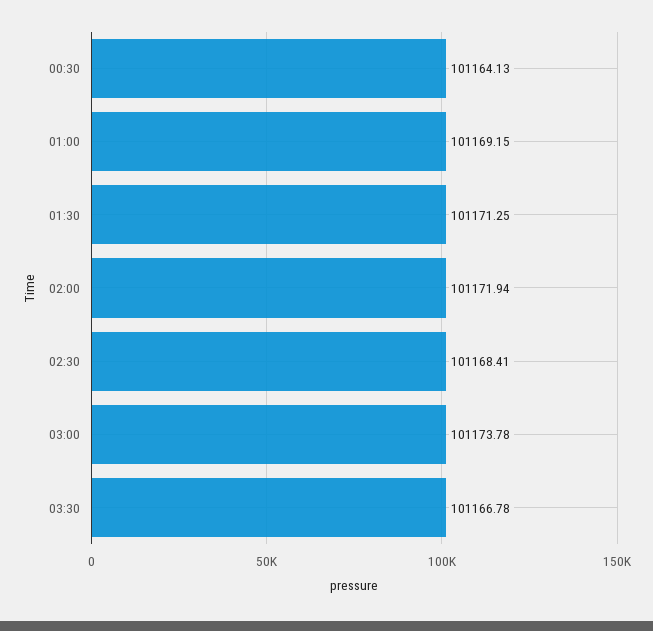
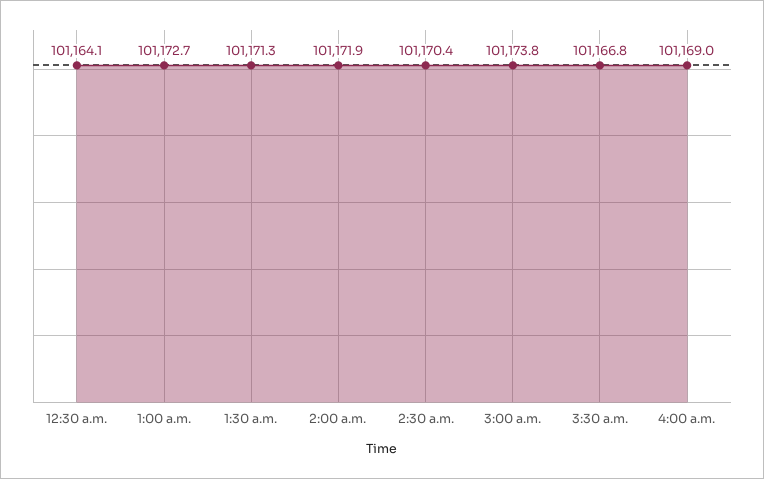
01:00: 101169.15 -> 101172.7
02:30: 101168.41 -> 101170.4
4:00 a.m.: none -> 101169

